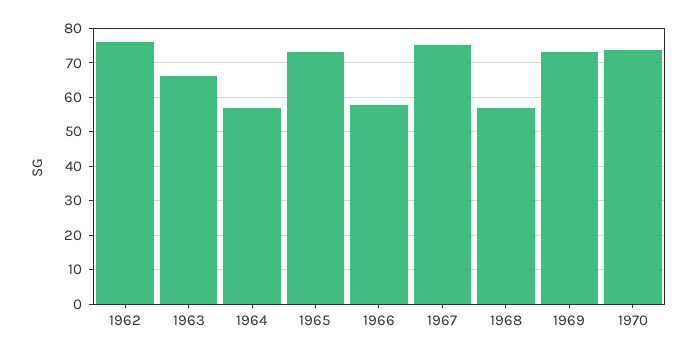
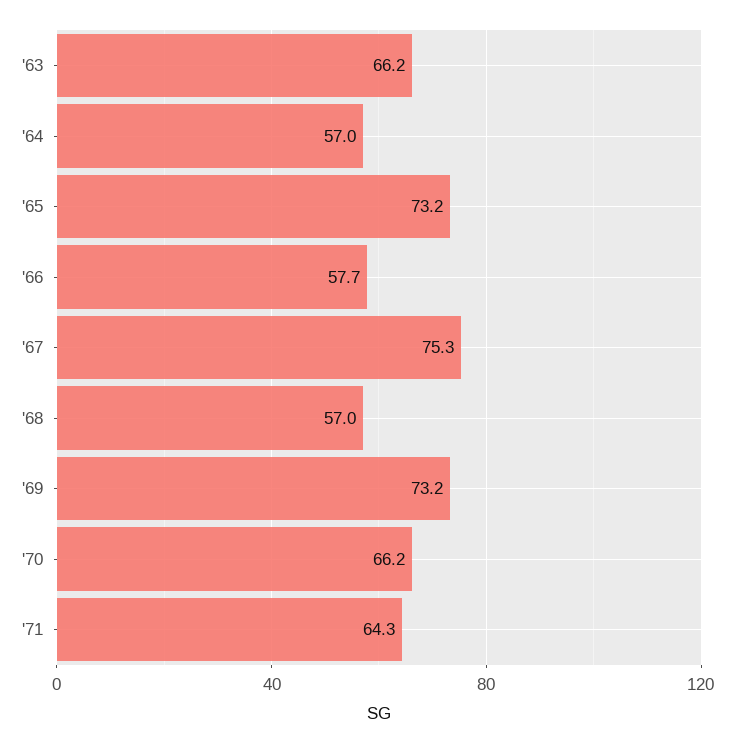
1962: 76 -> none
1970: 74 -> 66.2
'71: none -> 64.3

